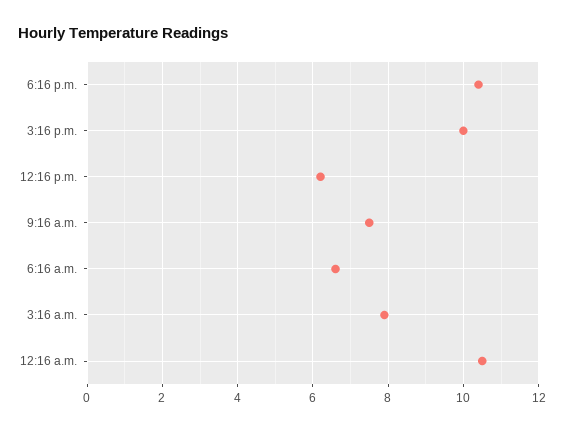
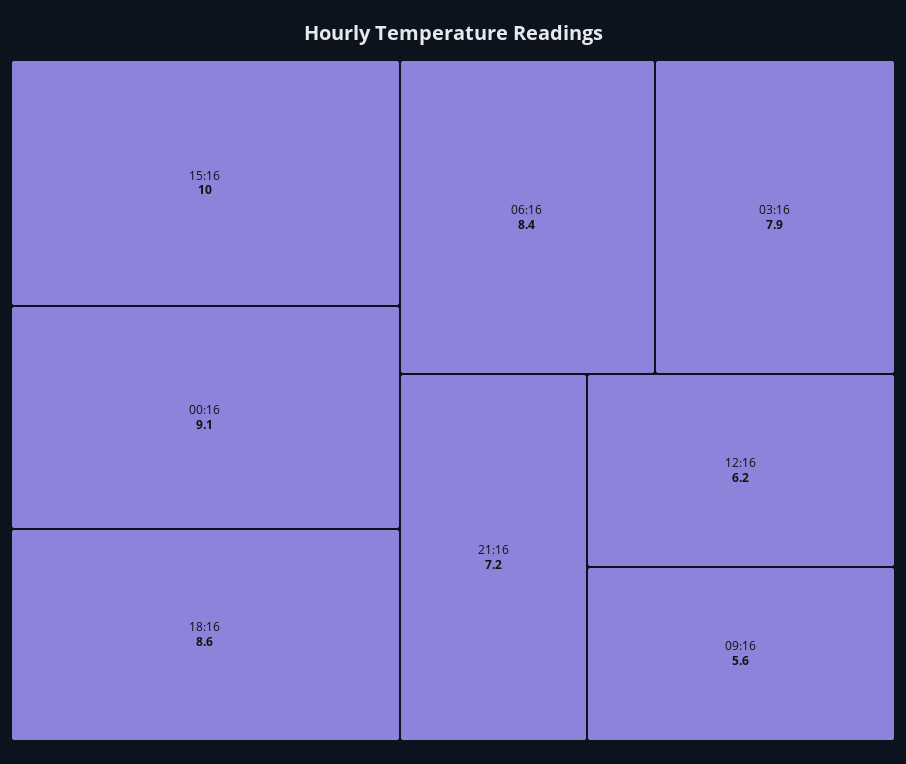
6:16 p.m.: 10.5 -> 8.6
9:16 a.m.: 7.5 -> 5.6
6:16 a.m.: 6.5 -> 8.4
12:16 a.m.: 10.5 -> 9.1
21:16: none -> 7.2

